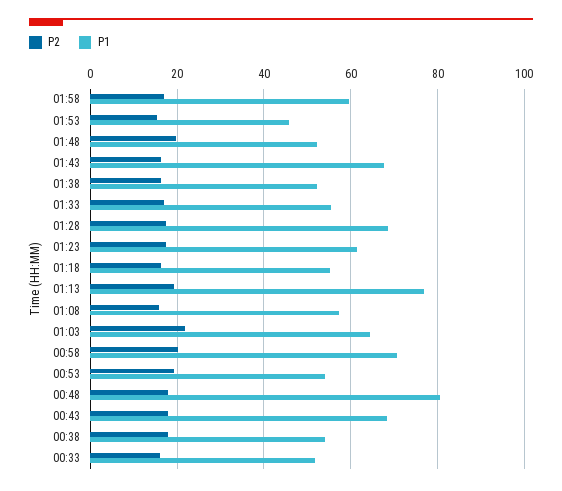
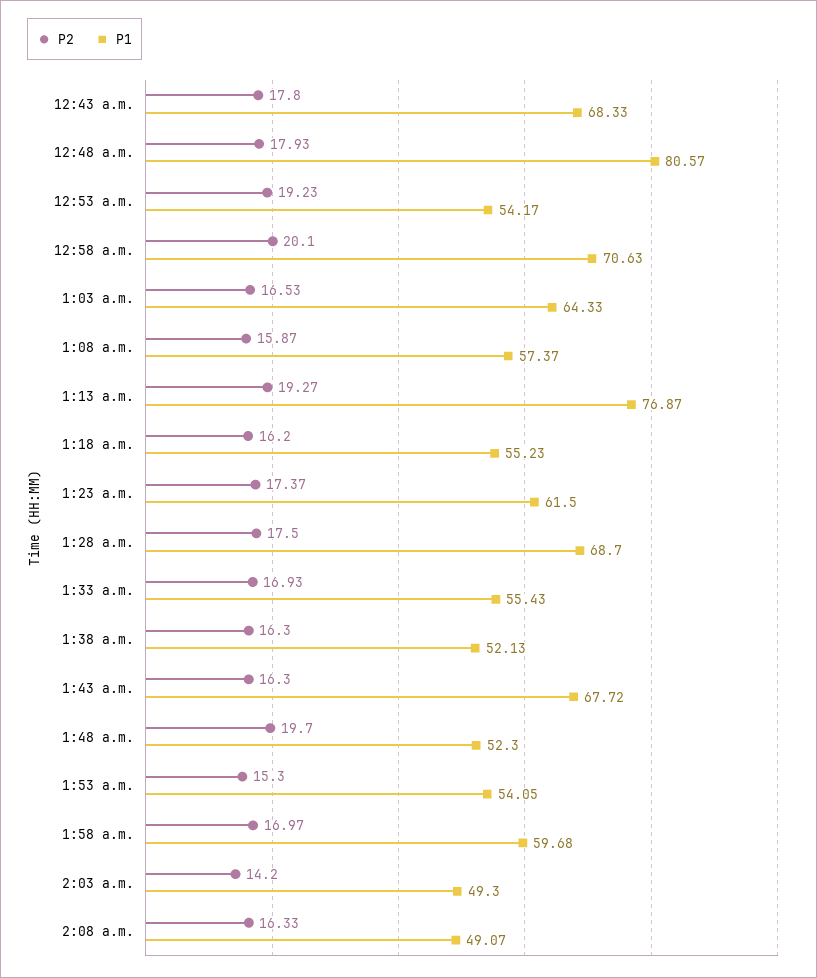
P1, 01:53: 46 -> 54.05
P2, 01:03: 22 -> 16.53
P2, 00:38: 18 -> none
P1, 00:38: 54 -> none
P2, 00:33: 16 -> none
P1, 00:33: 52 -> none
P2, 2:03 a.m.: none -> 14.2
P1, 2:03 a.m.: none -> 49.3
P2, 2:08 a.m.: none -> 16.33
P1, 2:08 a.m.: none -> 49.07

